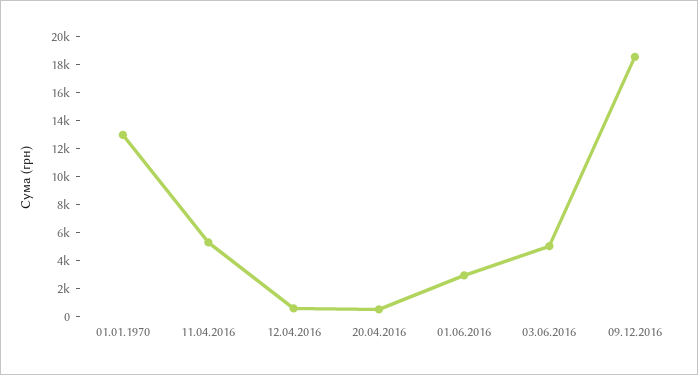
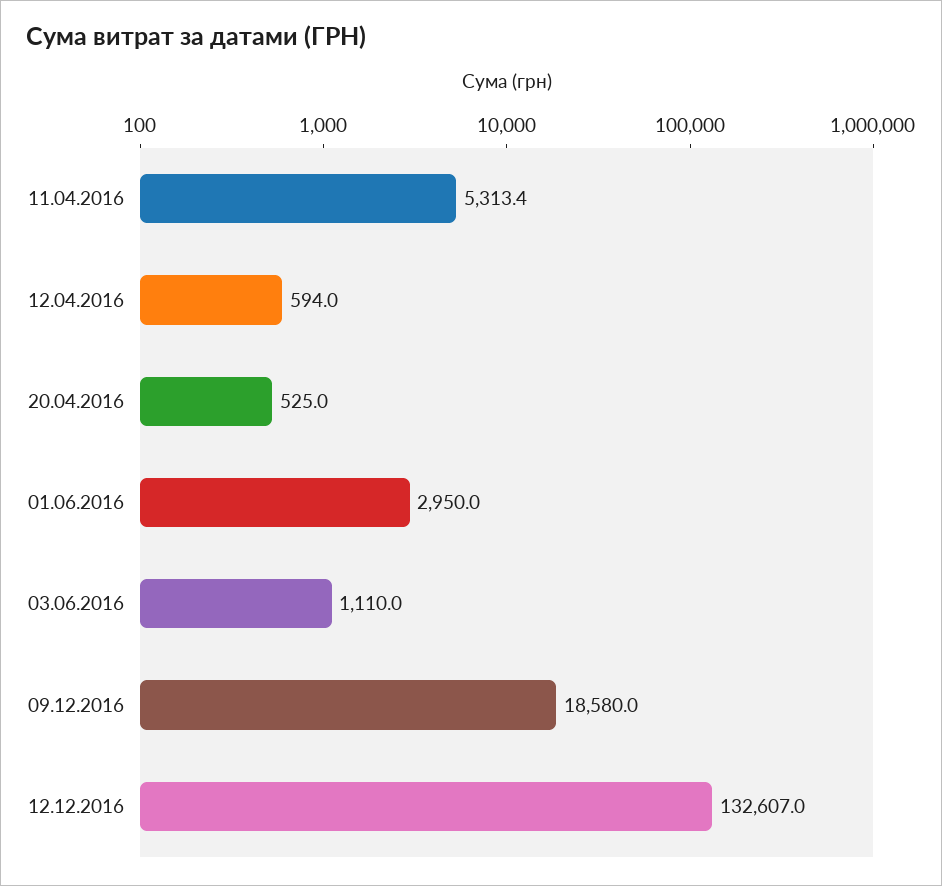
01.01.1970: 13000 -> none
03.06.2016: 5000 -> 1110
12.12.2016: none -> 132607

